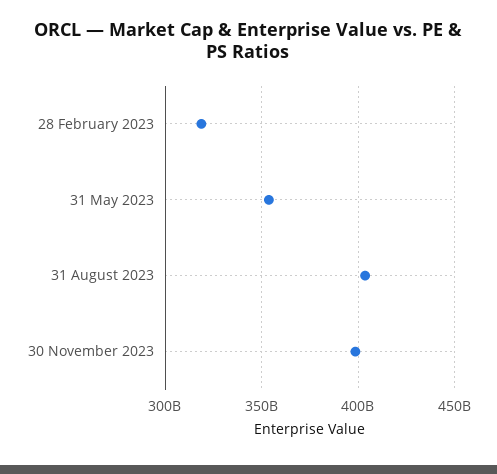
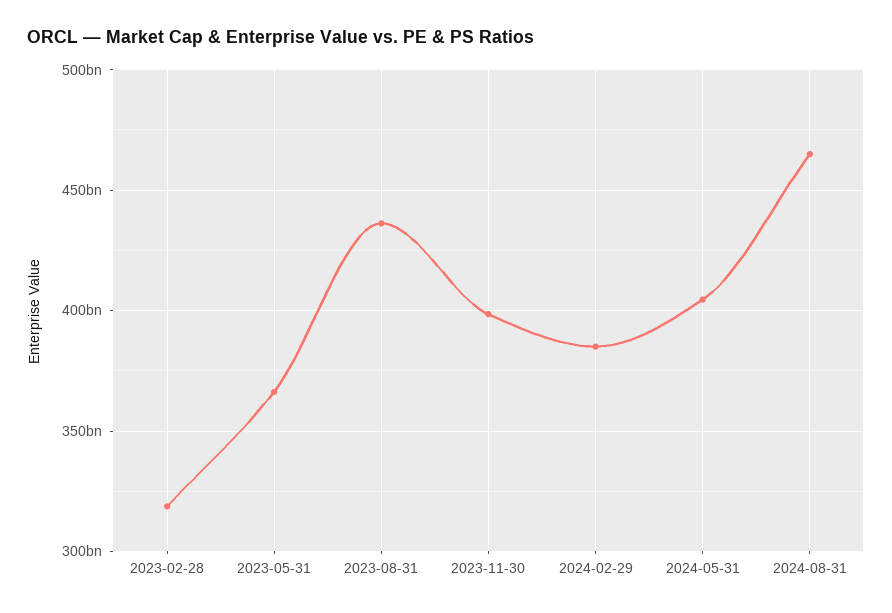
31 May 2023: 355000000000 -> 365000000000
31 August 2023: 405000000000 -> 435000000000
2024-02-29: none -> 385000000000
2024-05-31: none -> 405000000000
2024-08-31: none -> 465000000000

